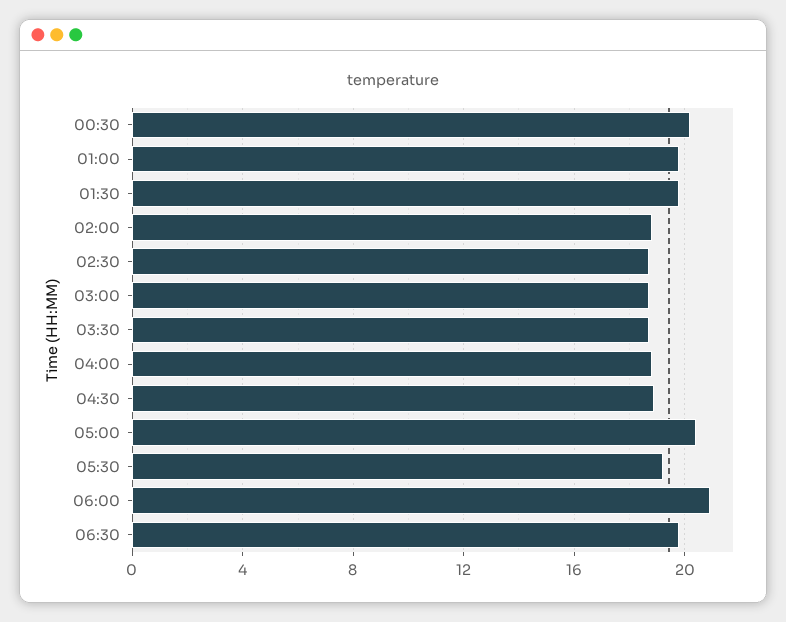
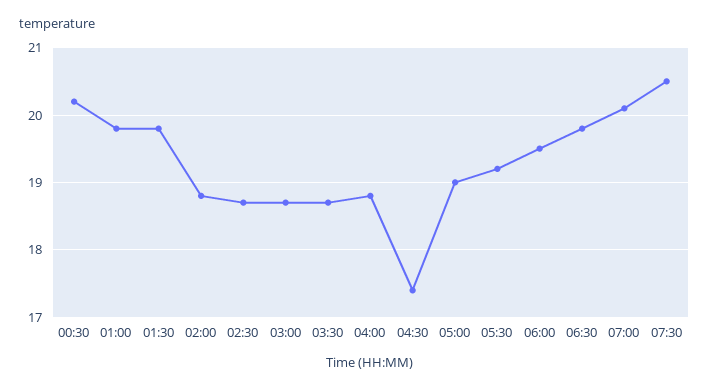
04:30: 19 -> 17.4
05:00: 20.5 -> 19
06:00: 21 -> 19.5
07:00: none -> 20.1
07:30: none -> 20.5

